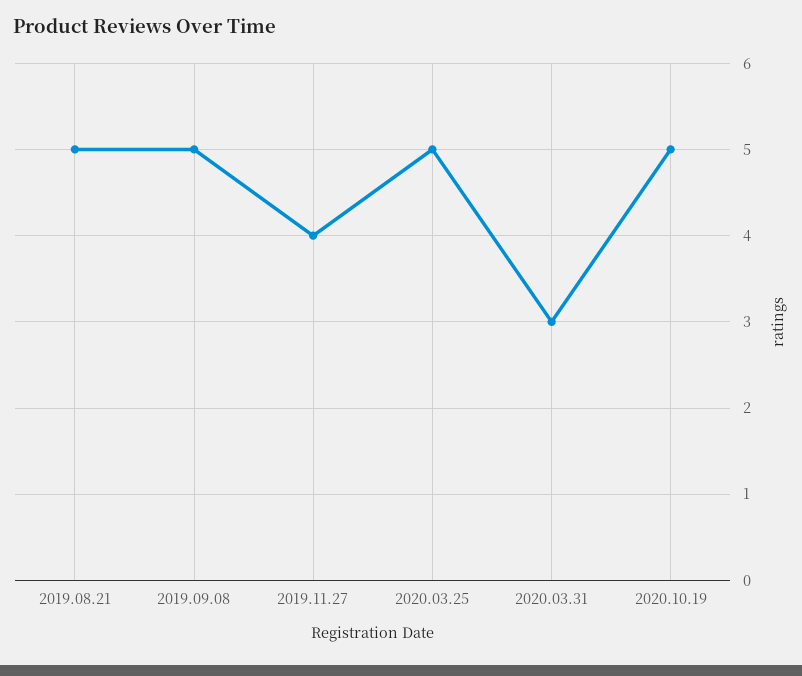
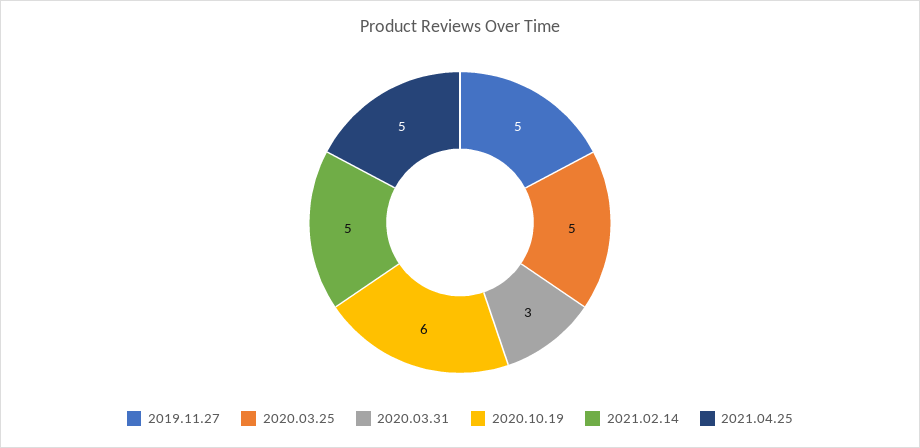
2019.08.21: 5 -> none
2019.09.08: 5 -> none
2019.11.27: 4 -> 5
2020.10.19: 5 -> 6
2021.02.14: none -> 5
2021.04.25: none -> 5

